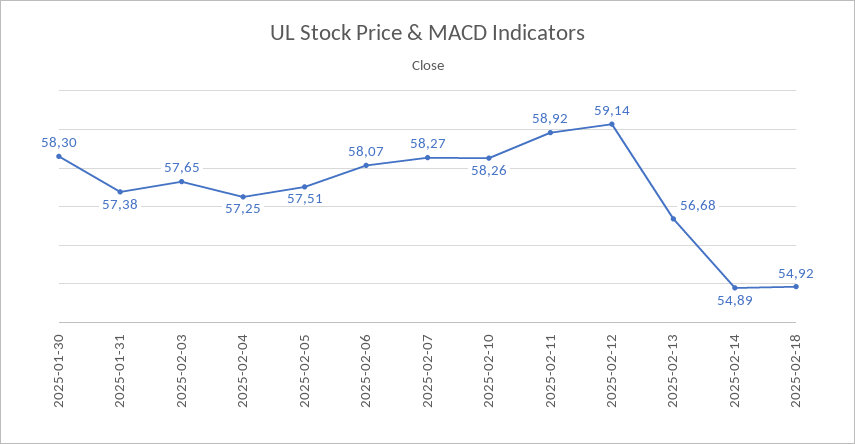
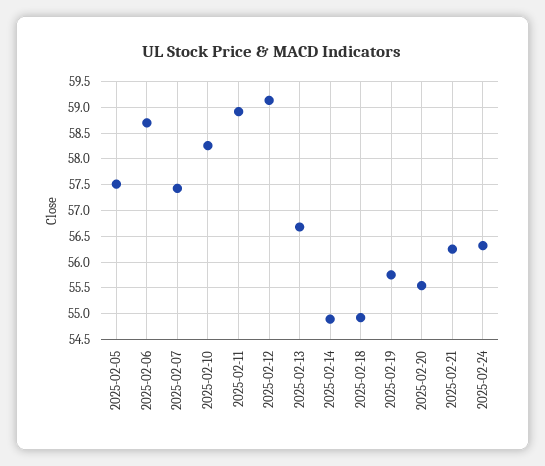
2025-01-30: 58.3 -> none
2025-01-31: 57.38 -> none
2025-02-03: 57.65 -> none
2025-02-04: 57.25 -> none
2025-02-06: 58.07 -> 58.75
2025-02-07: 58.27 -> 57.5
2025-02-19: none -> 55.75
2025-02-20: none -> 55.5
2025-02-21: none -> 56.25
2025-02-24: none -> 56.25

